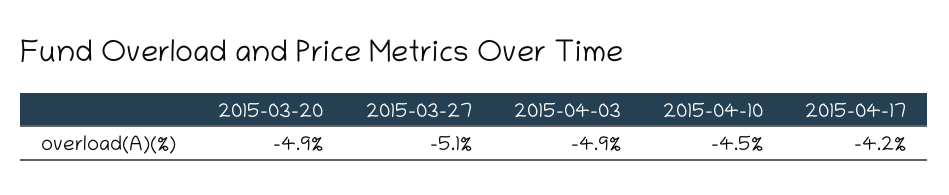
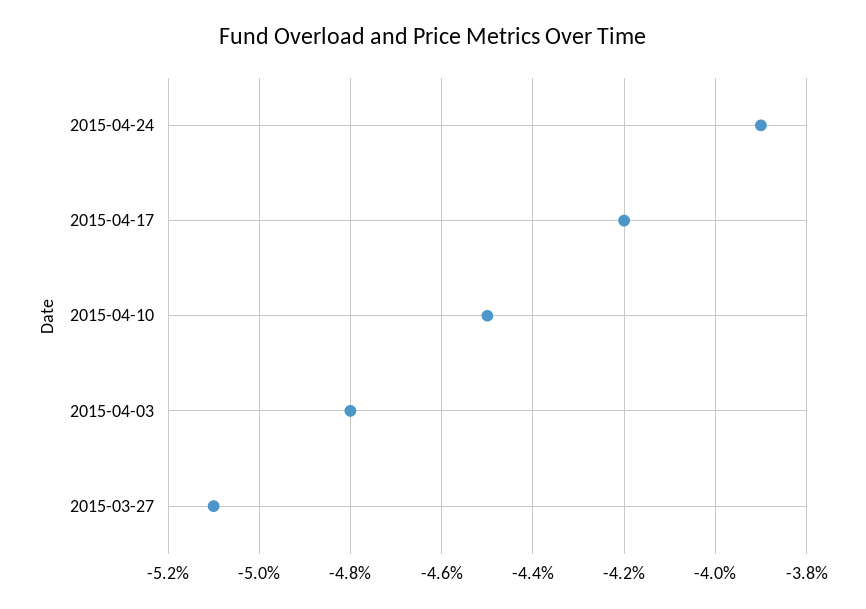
2015-03-20: -4.9 -> none
2015-04-03: -4.9 -> -4.8
2015-04-24: none -> -3.9

